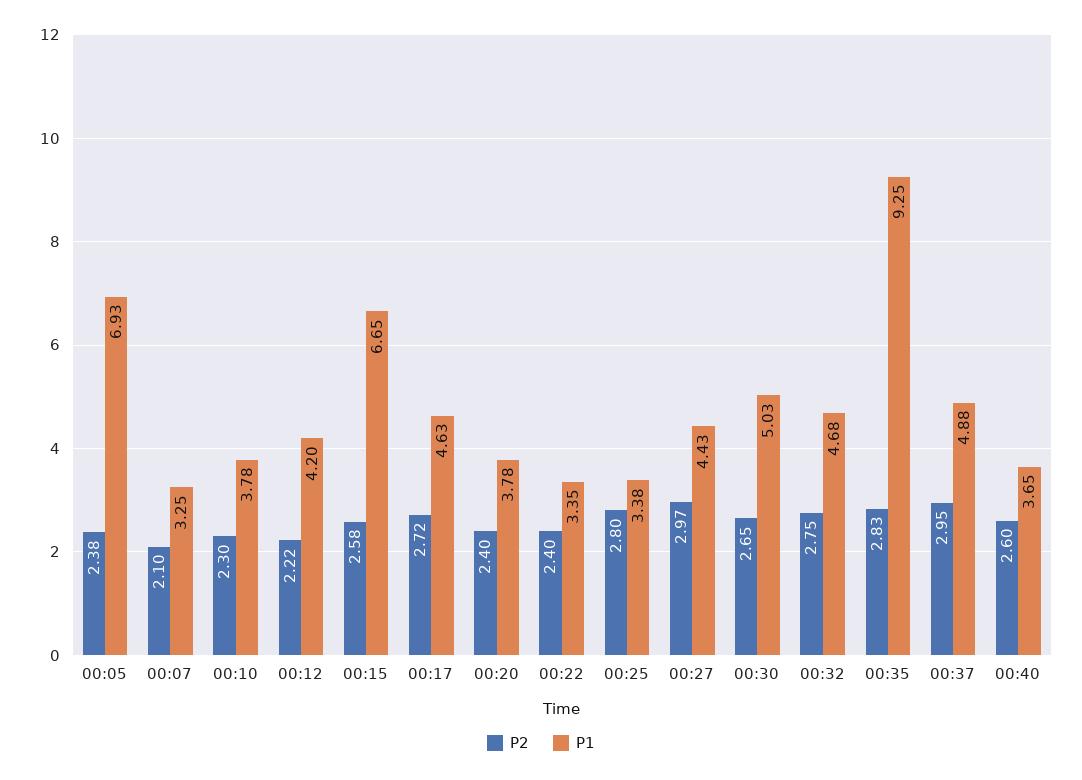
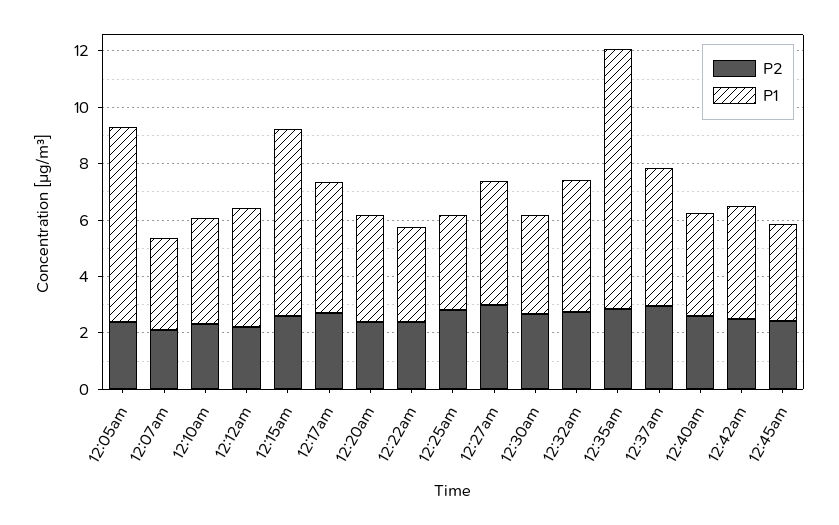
P1, 00:30: 5.03 -> 3.5
P2, 12:42am: none -> 2.5
P1, 12:42am: none -> 4
P2, 12:45am: none -> 2.5
P1, 12:45am: none -> 3.5

